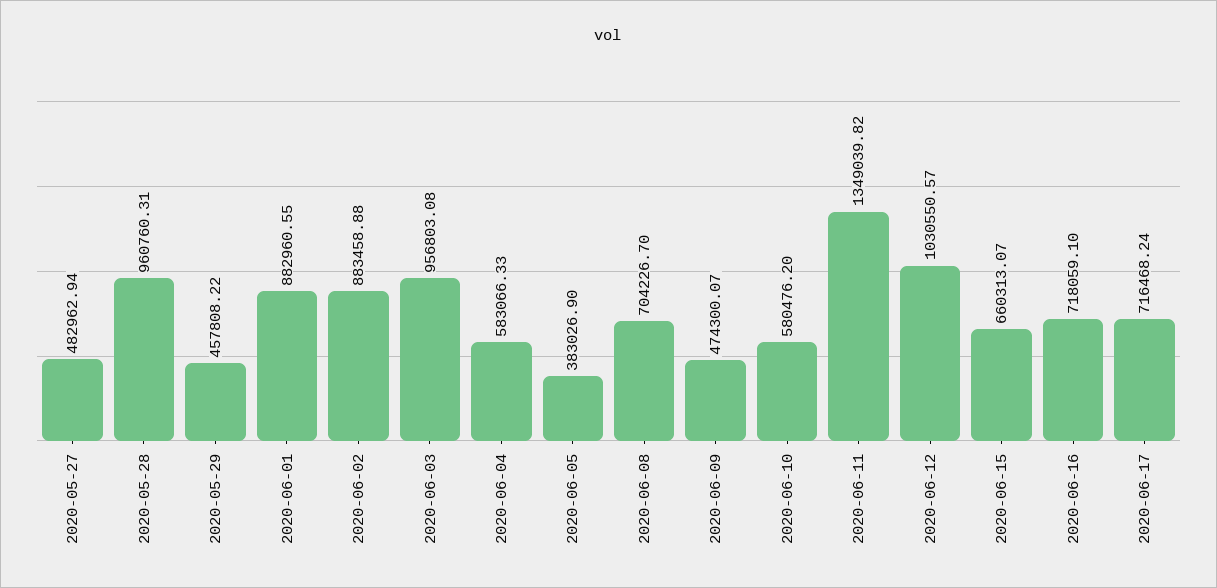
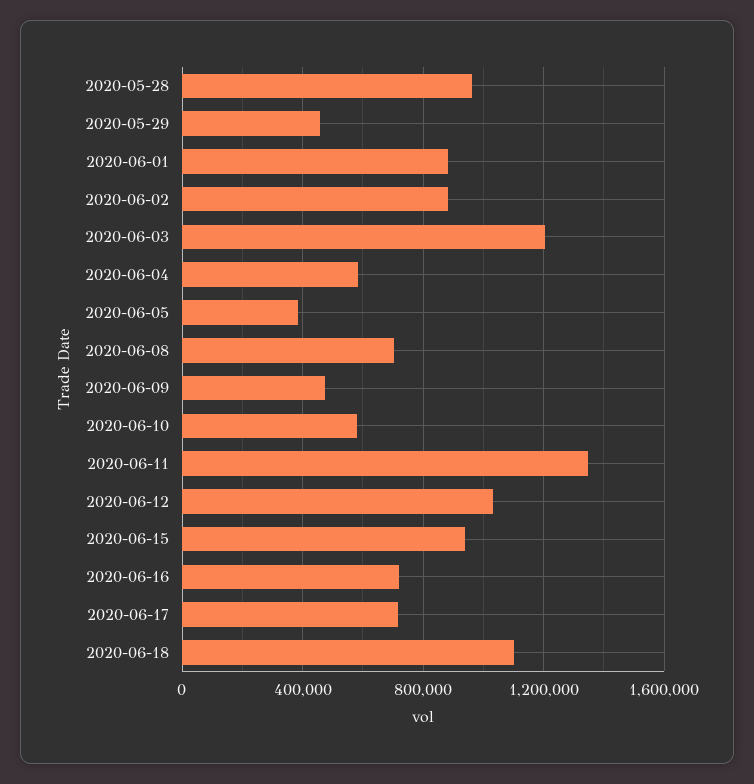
2020-05-27: 482962.94 -> none
2020-06-03: 956803.08 -> 1200000
2020-06-15: 660313.07 -> 950000
2020-06-18: none -> 1100000

